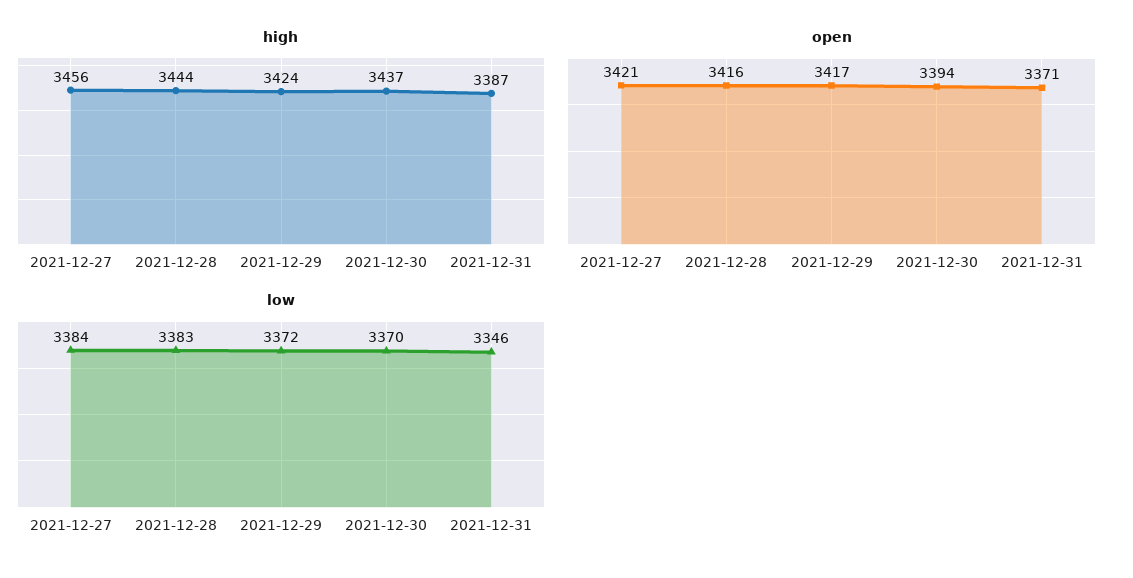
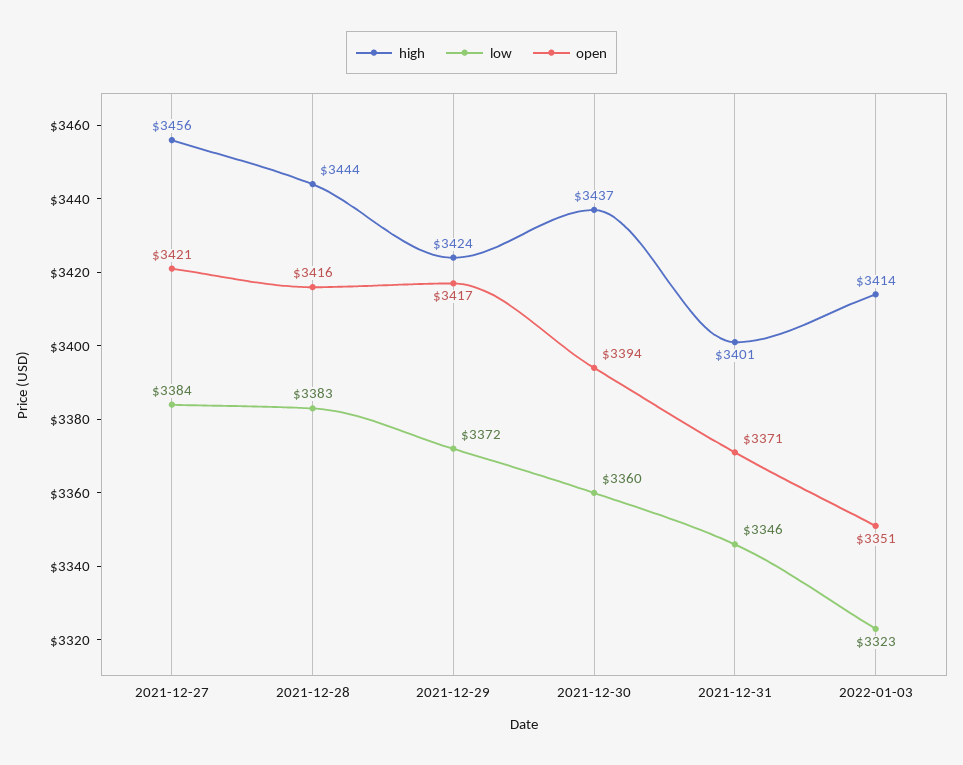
high, 2021-12-31: 3387 -> 3401
low, 2021-12-30: 3370 -> 3360
high, 2022-01-03: none -> 3414
low, 2022-01-03: none -> 3323
open, 2022-01-03: none -> 3351

